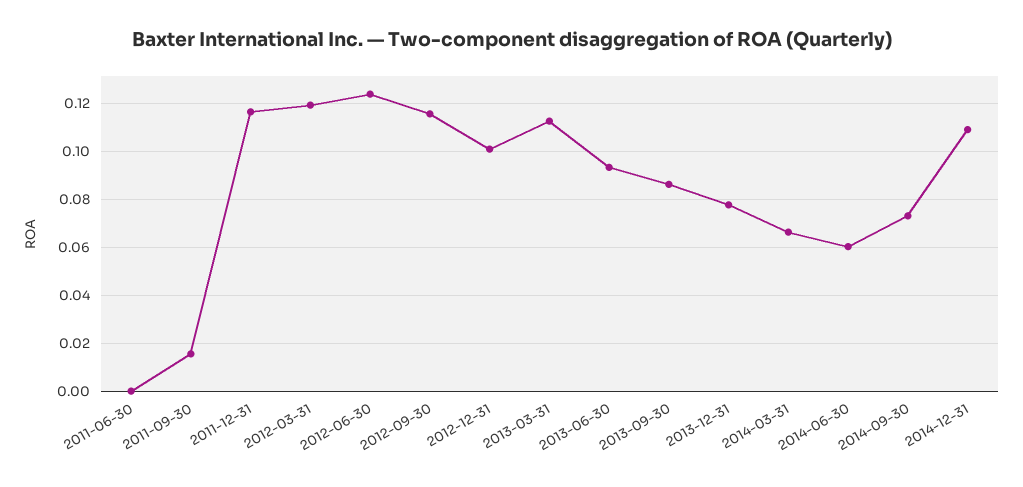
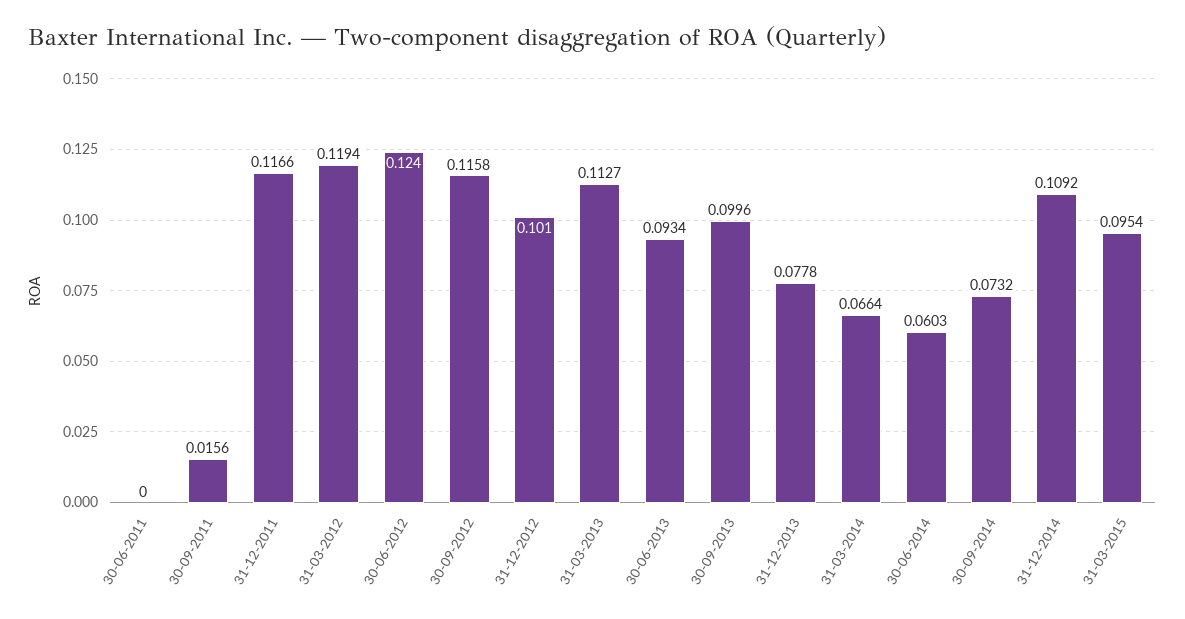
2013-09-30: 0.085 -> 0.0996
31-03-2015: none -> 0.0954

